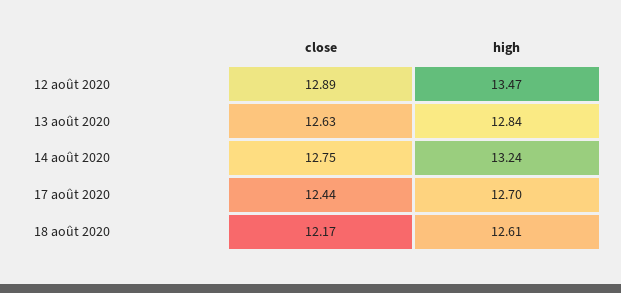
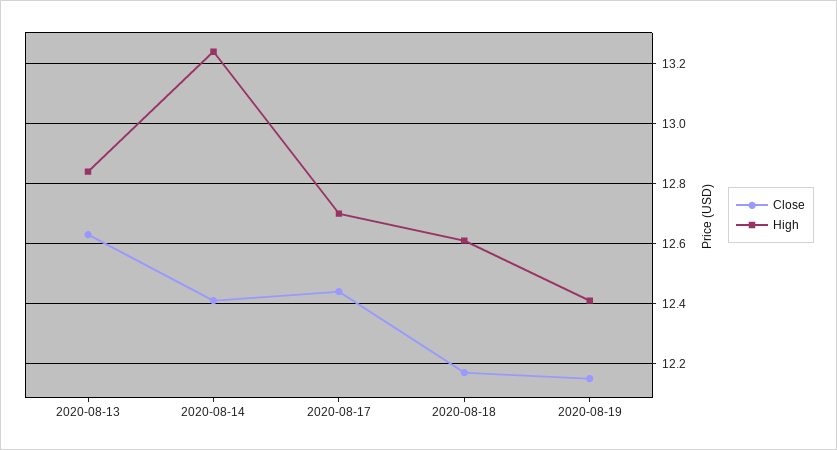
close, 12 août 2020: 12.89 -> none
high, 12 août 2020: 13.47 -> none
close, 14 août 2020: 12.75 -> 12.4
close, 2020-08-19: none -> 12.15
high, 2020-08-19: none -> 12.4

